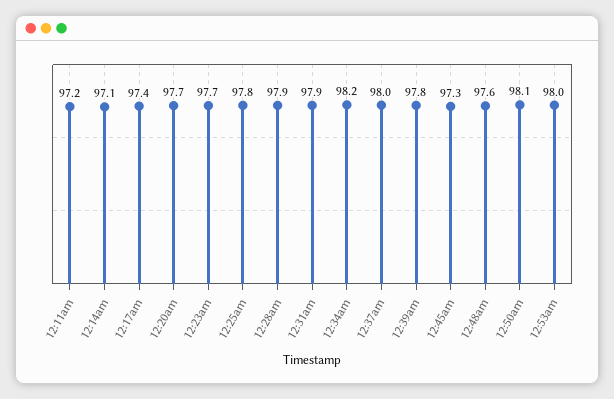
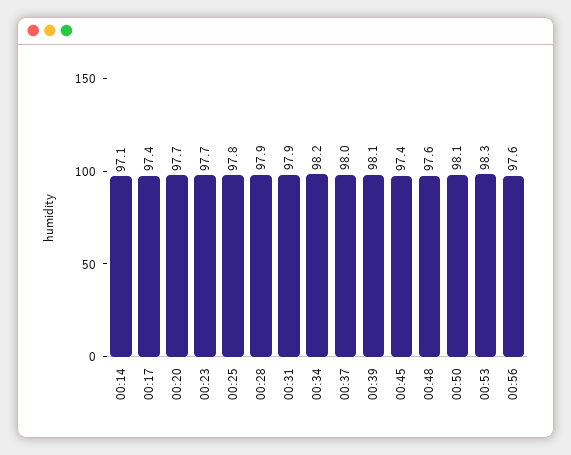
12:11am: 97.2 -> none
12:39am: 97.8 -> 98.1
12:45am: 97.3 -> 97.4
12:53am: 98 -> 98.3
00:56: none -> 97.6

